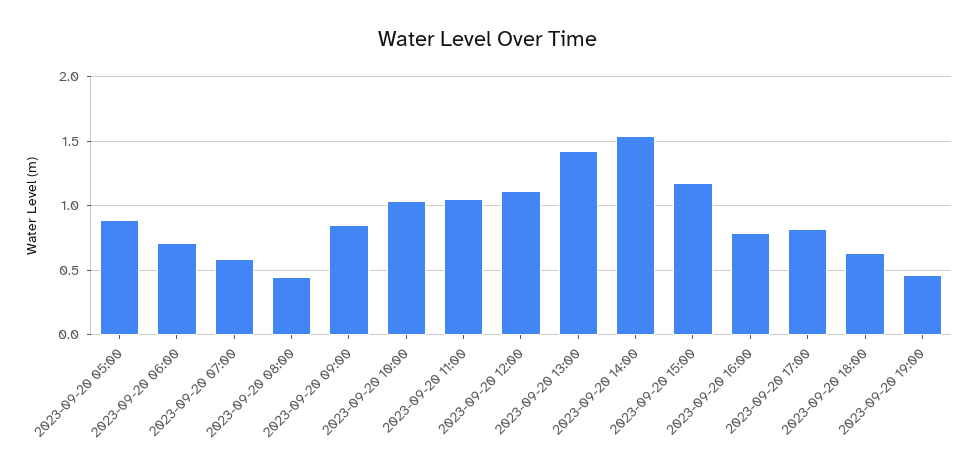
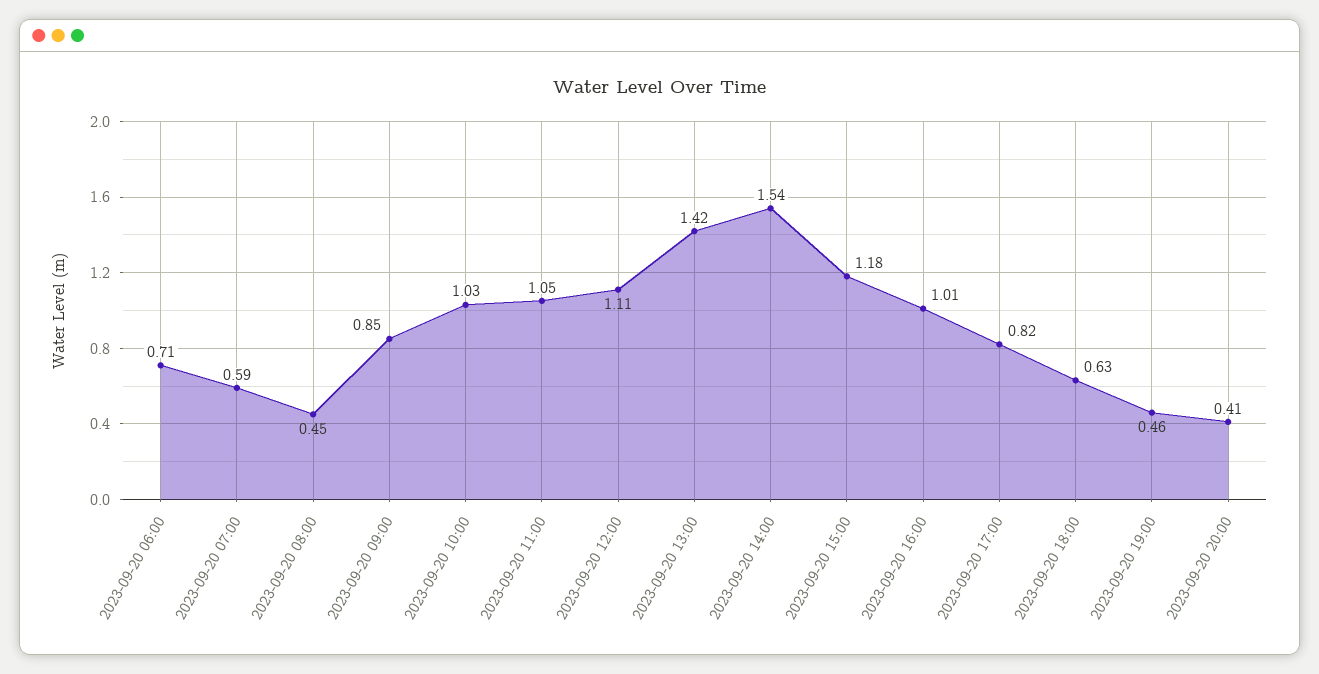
2023-09-20 05:00: 0.9 -> none
2023-09-20 16:00: 0.8 -> 1.01
2023-09-20 20:00: none -> 0.41

